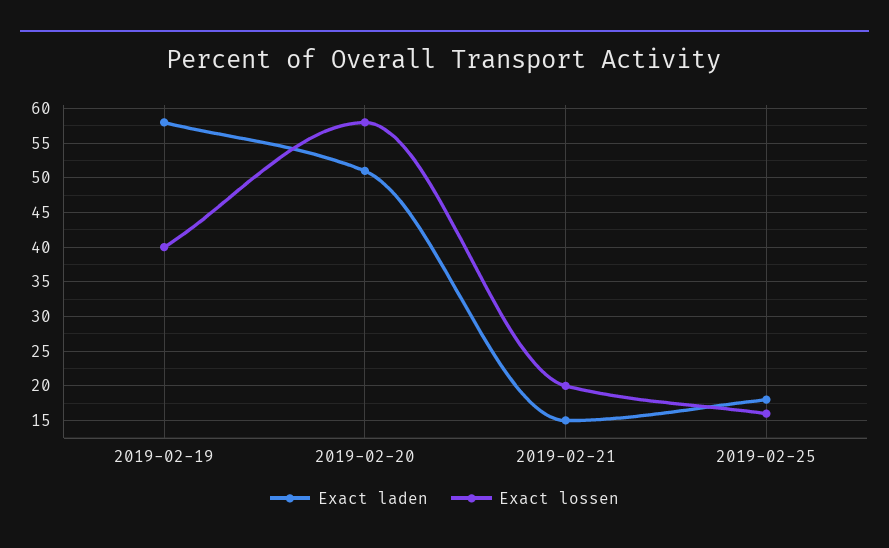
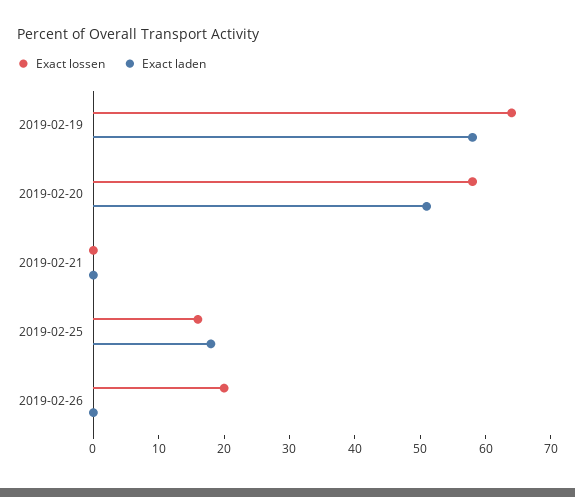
Exact lossen, 2019-02-19: 40 -> 65
Exact laden, 2019-02-21: 15 -> 0
Exact lossen, 2019-02-21: 20 -> 0
Exact lossen, 2019-02-26: none -> 20
Exact laden, 2019-02-26: none -> 0

